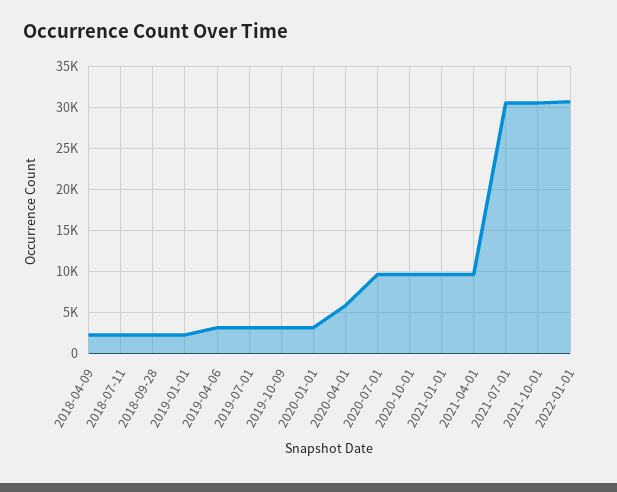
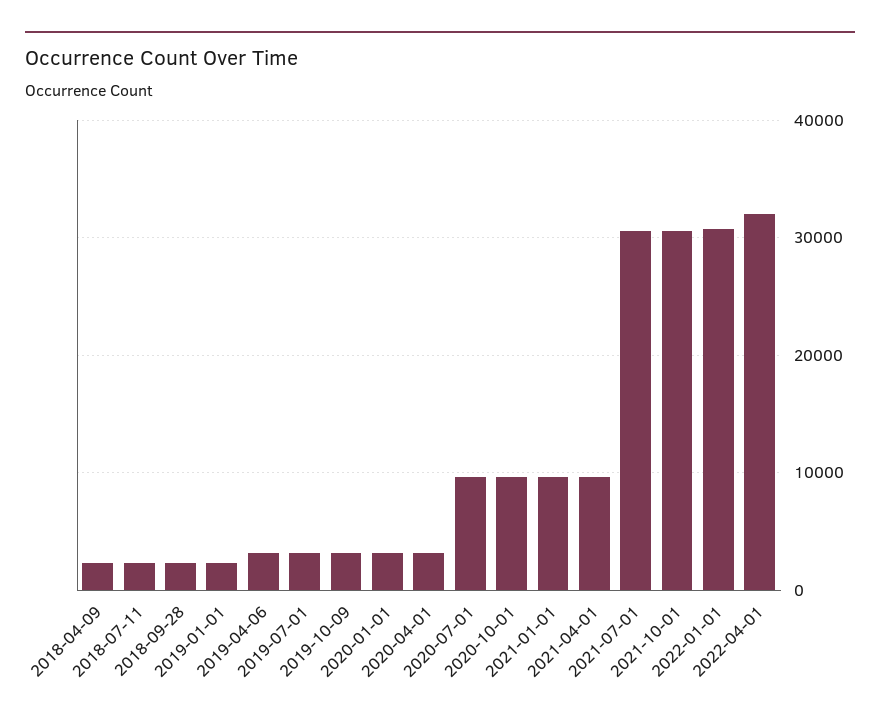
2020-04-01: 6000 -> 3000
2022-04-01: none -> 32000

